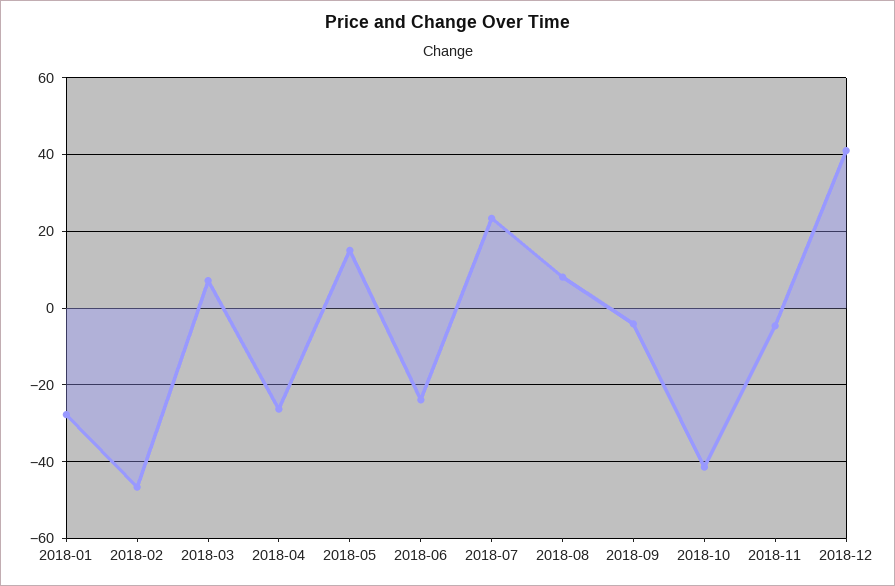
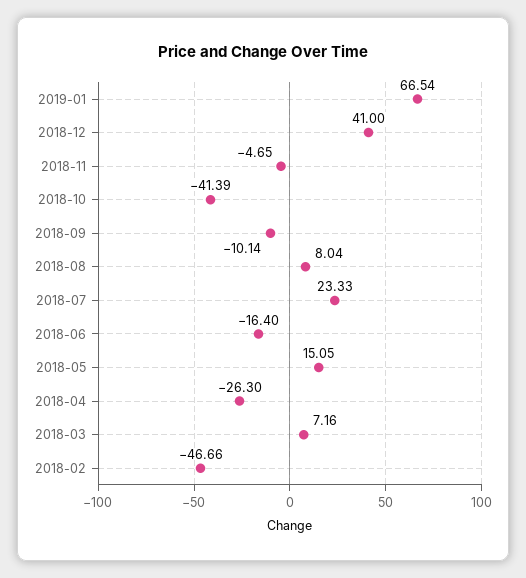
2018-01: -28 -> none
2018-06: -24 -> -16.4
2018-09: -4 -> -10.14
2019-01: none -> 66.54

